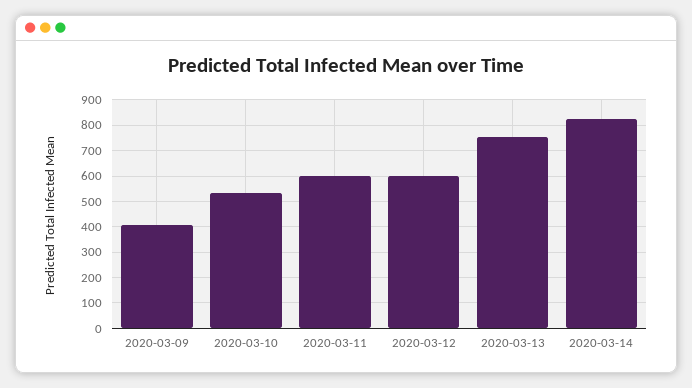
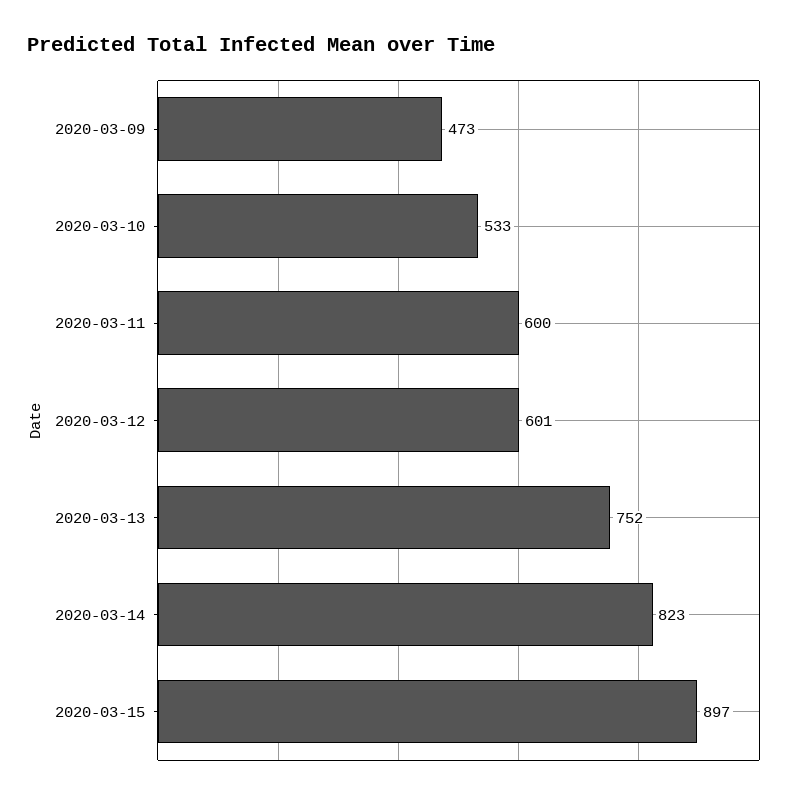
2020-03-09: 400 -> 473
2020-03-15: none -> 897

